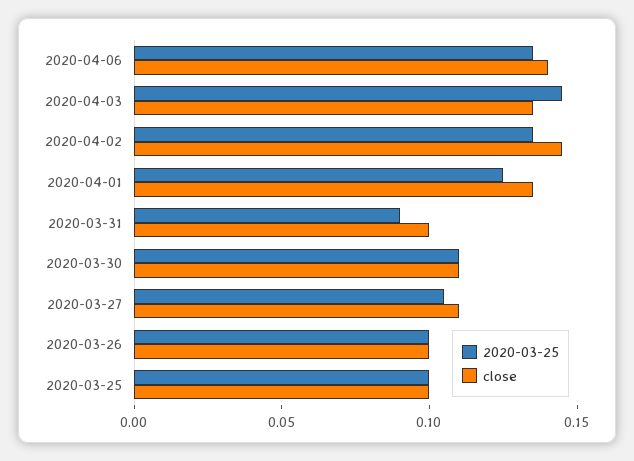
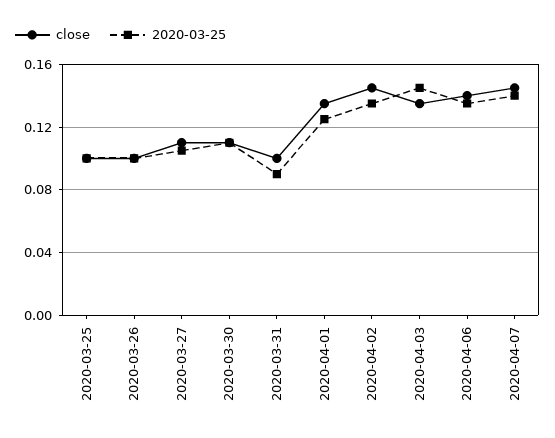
close, 2020-04-07: none -> 0.145
2020-03-25, 2020-04-07: none -> 0.14

